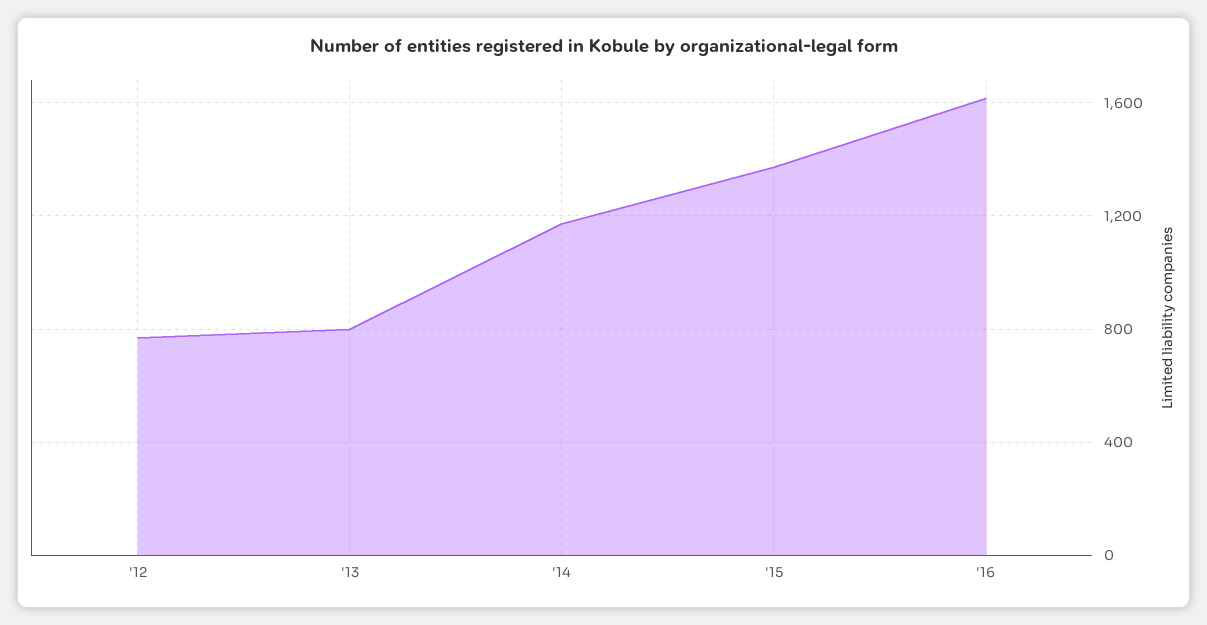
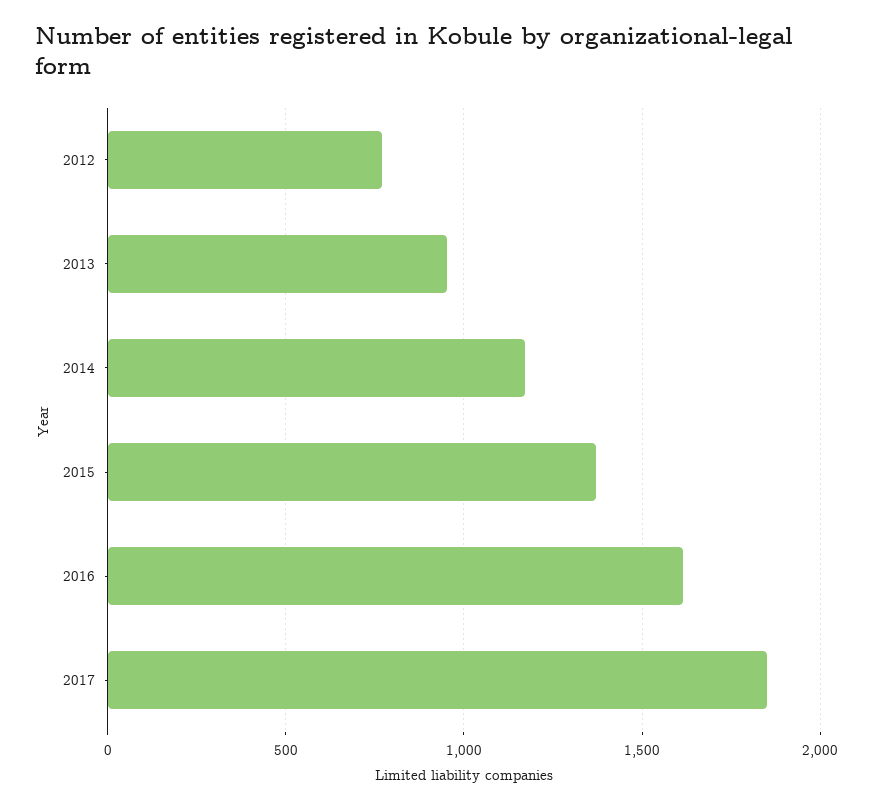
'13: 800 -> 950
2017: none -> 1850

